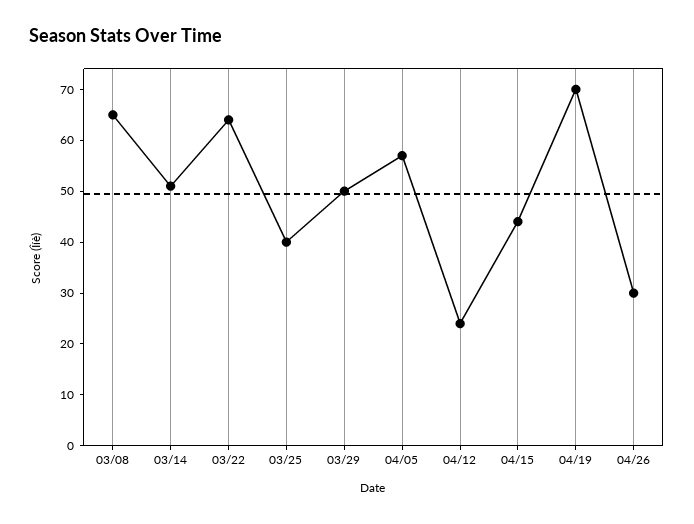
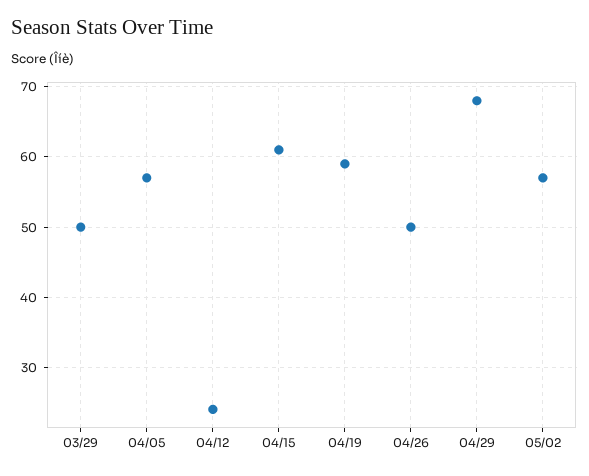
03/08: 65 -> none
03/14: 50 -> none
03/22: 65 -> none
03/25: 40 -> none
04/15: 45 -> 61
04/19: 70 -> 59
04/26: 30 -> 50
04/29: none -> 68
05/02: none -> 57

